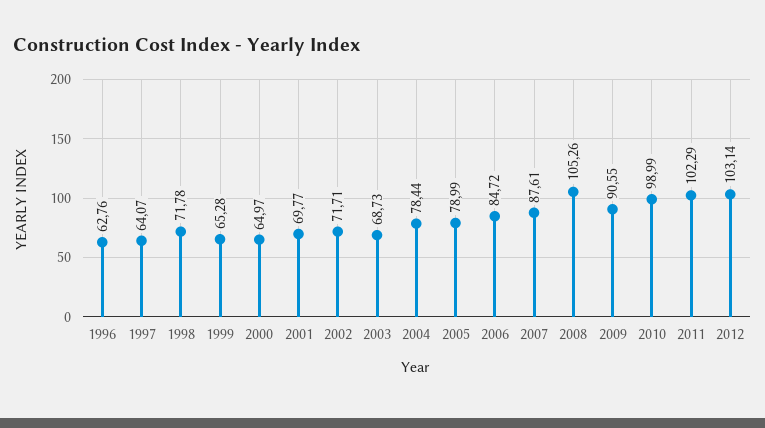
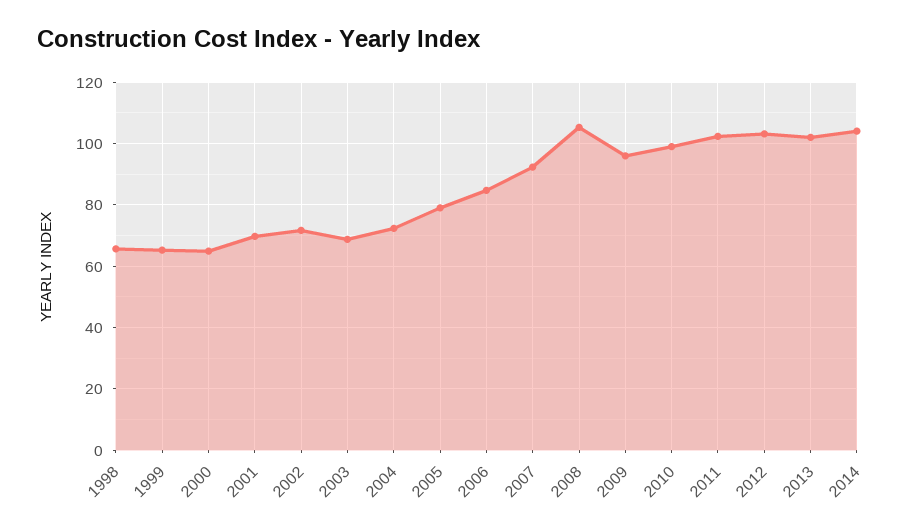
1996: 62.76 -> none
1997: 64.07 -> none
1998: 71.78 -> 66
2004: 78.44 -> 72
2007: 87.61 -> 92
2009: 90.55 -> 96
2013: none -> 102
2014: none -> 104

